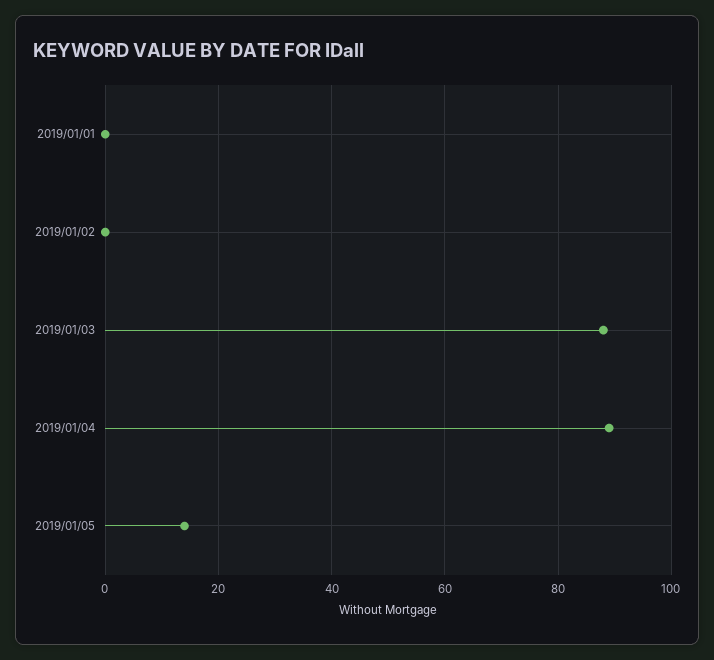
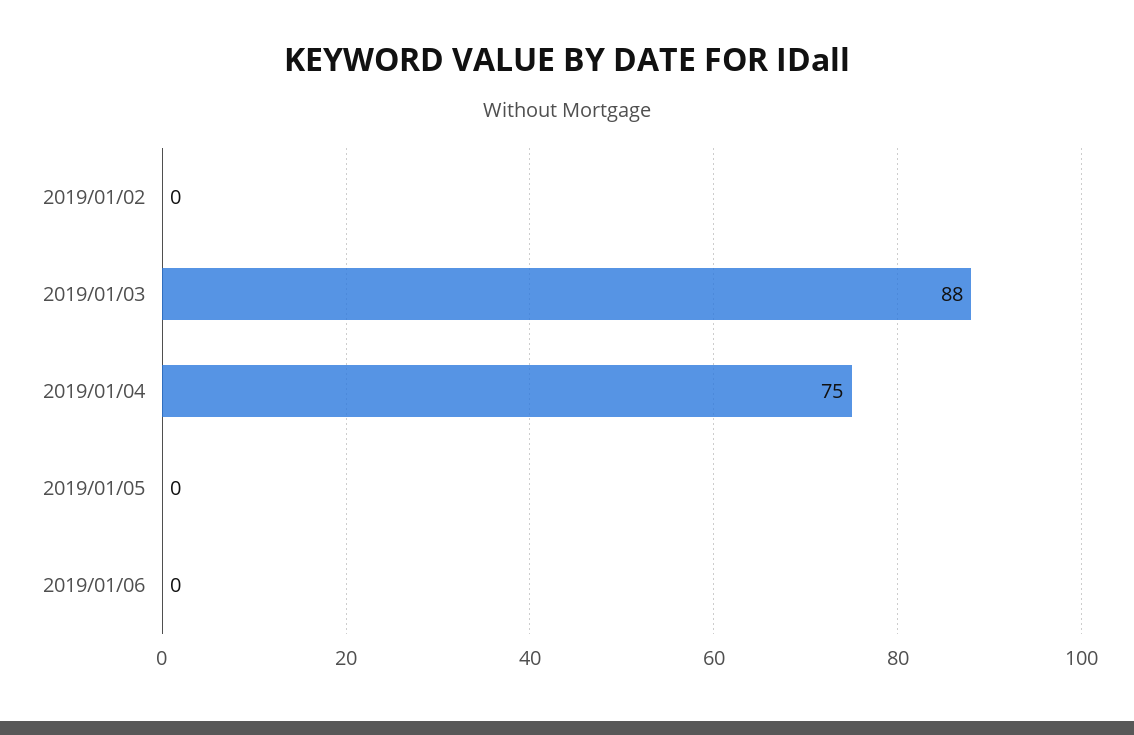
2019/01/01: 0 -> none
2019/01/04: 90 -> 75
2019/01/05: 15 -> 0
2019/01/06: none -> 0

